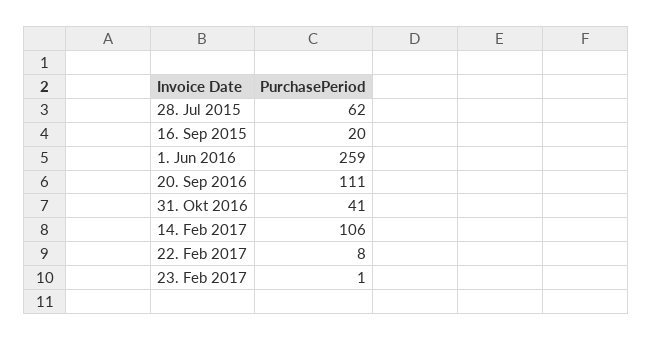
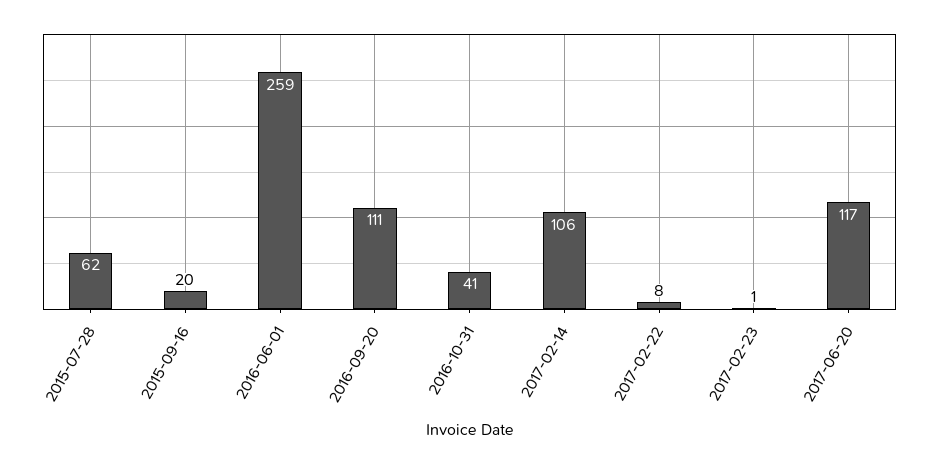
2017-06-20: none -> 117

